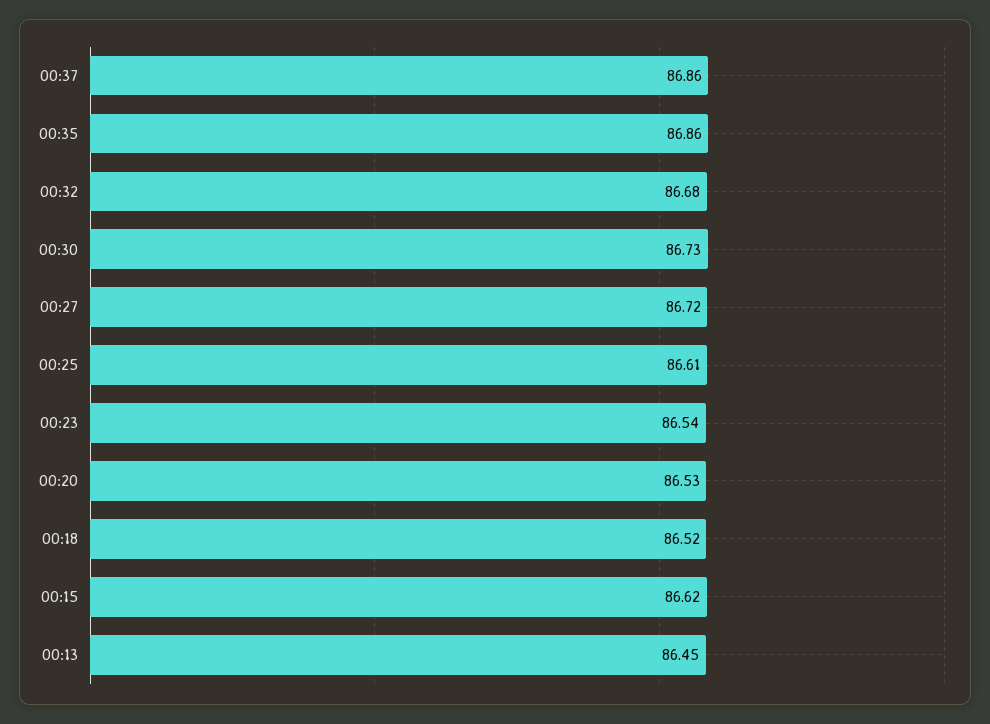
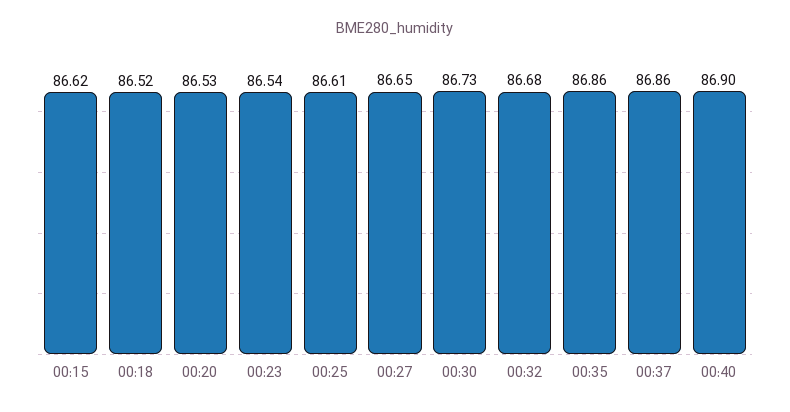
00:27: 86.72 -> 86.65
00:13: 86.45 -> none
00:40: none -> 86.9

